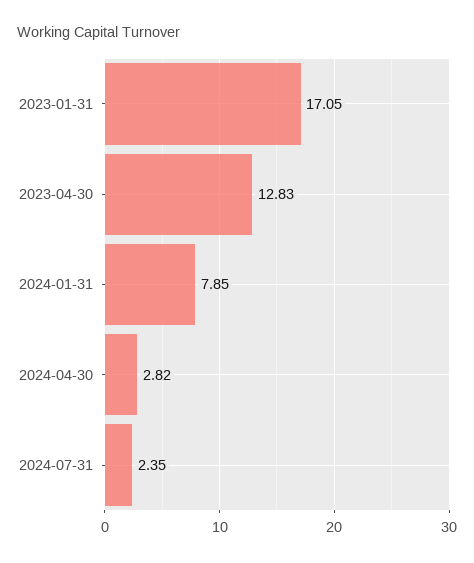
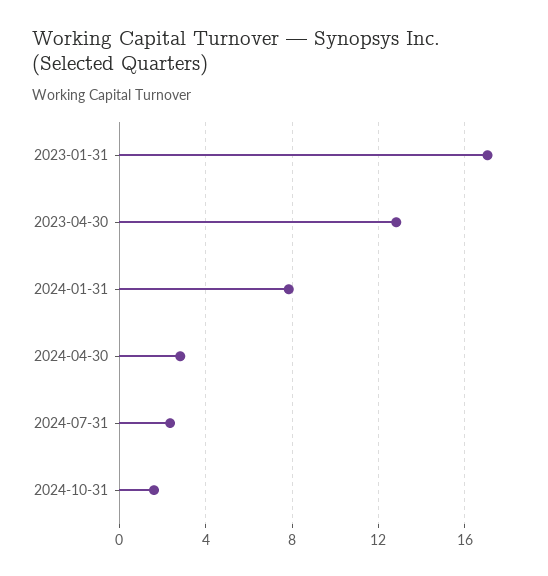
2024-10-31: none -> 1.5

